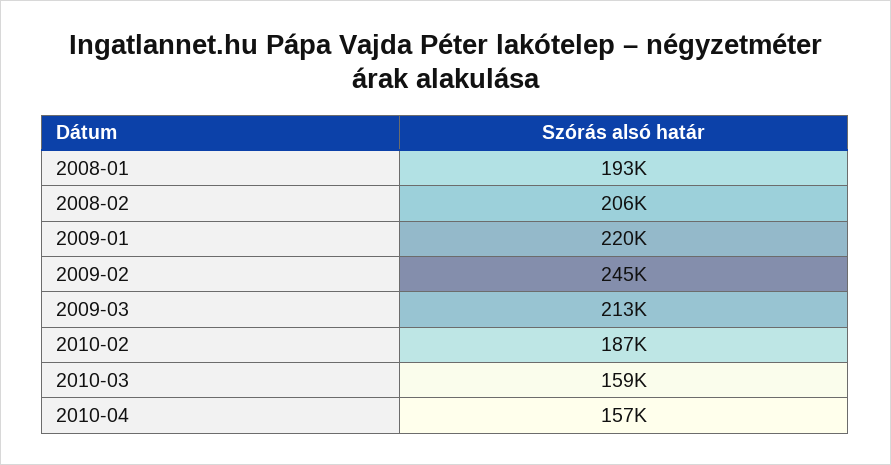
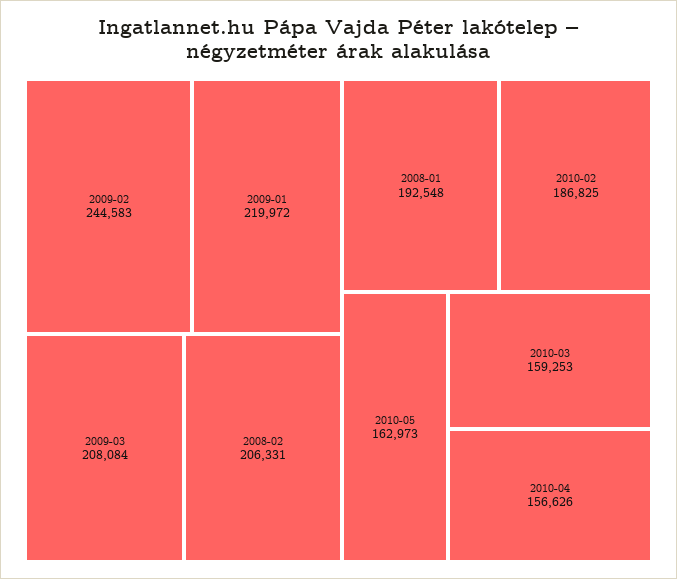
2009-03: 213000 -> 208084
2010-05: none -> 162973

